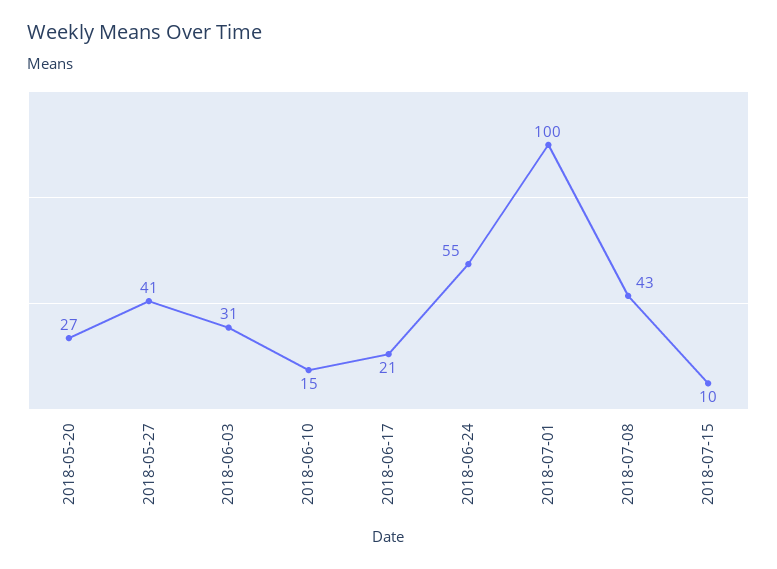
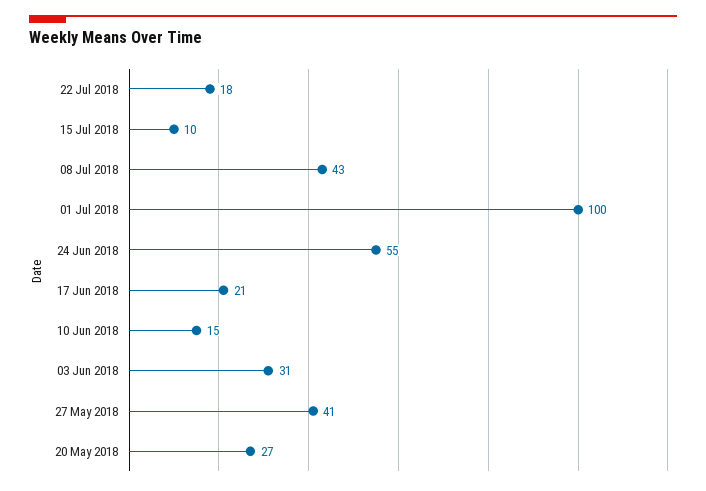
22 Jul 2018: none -> 18

